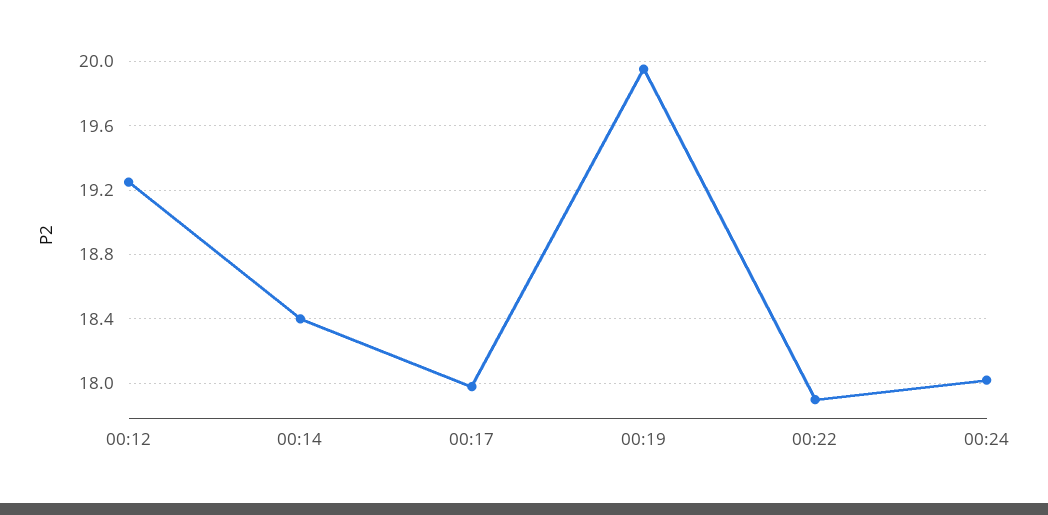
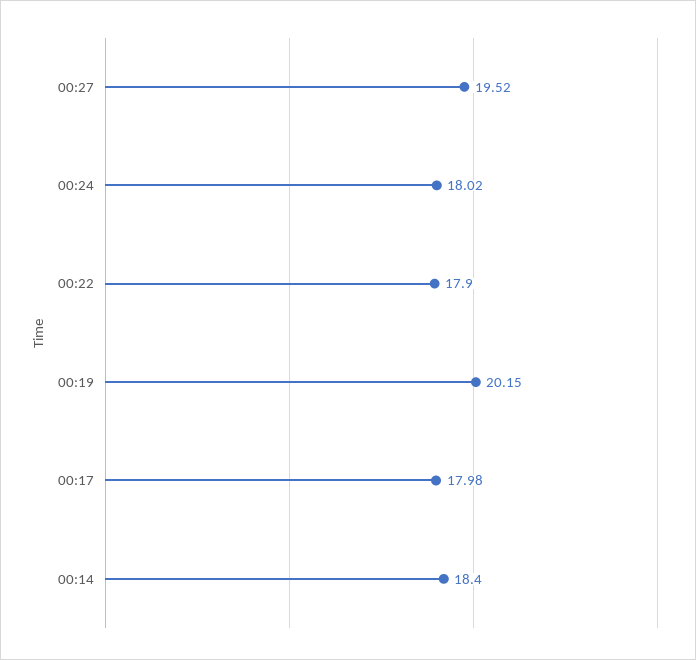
00:12: 19.25 -> none
00:19: 19.95 -> 20.15
00:27: none -> 19.52

